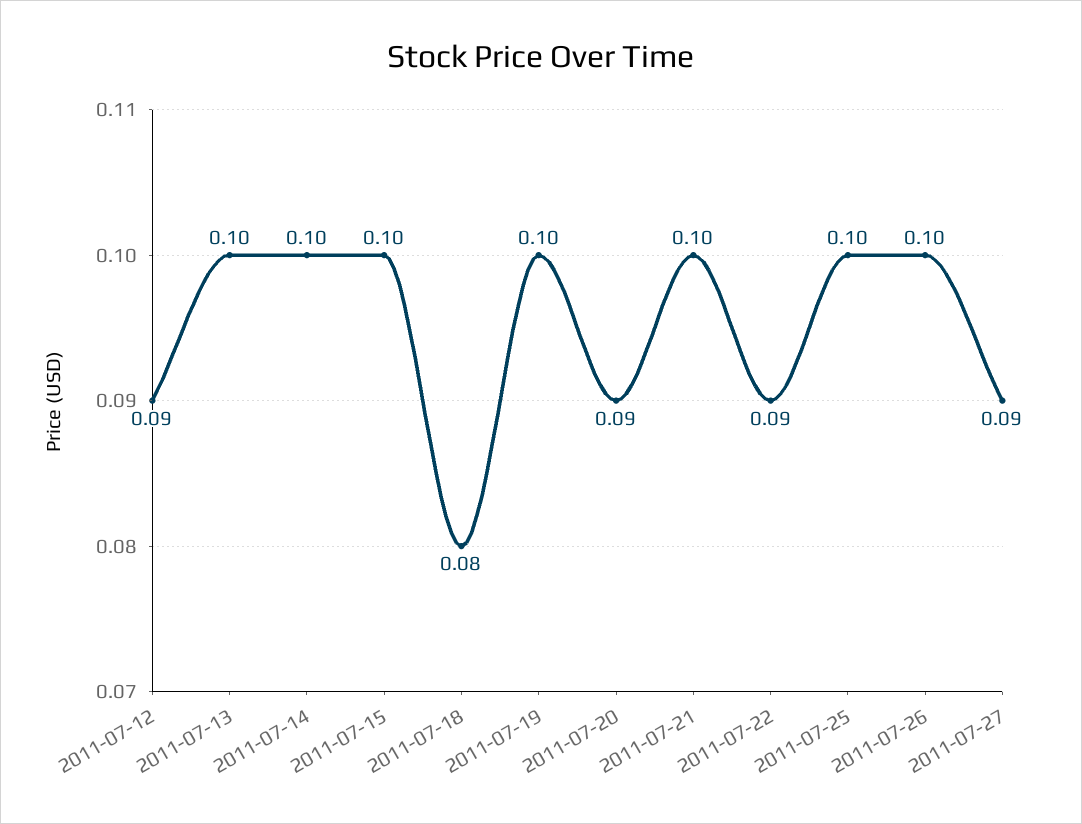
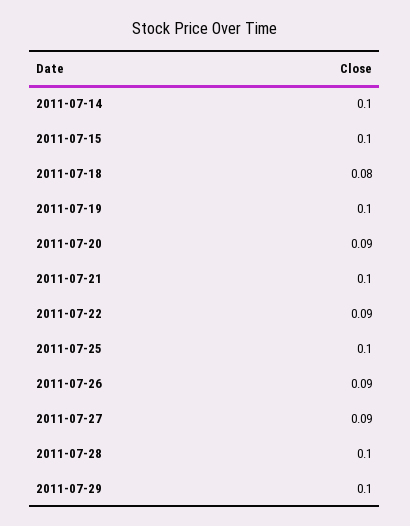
2011-07-12: 0.09 -> none
2011-07-13: 0.1 -> none
2011-07-26: 0.1 -> 0.09
2011-07-28: none -> 0.1
2011-07-29: none -> 0.1

